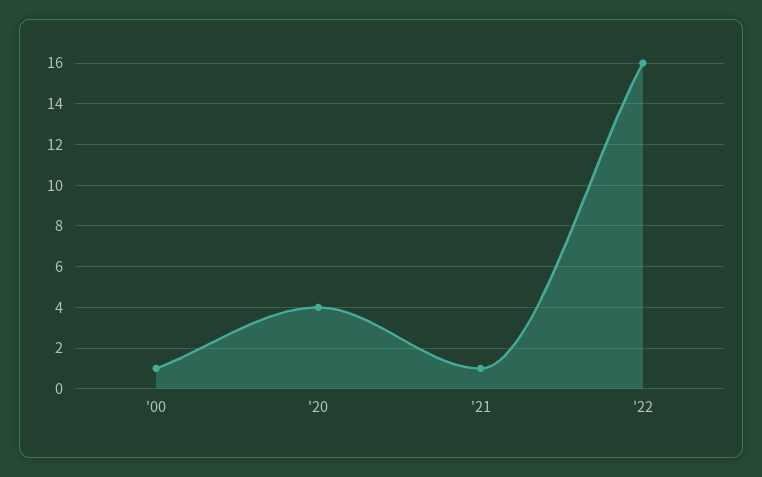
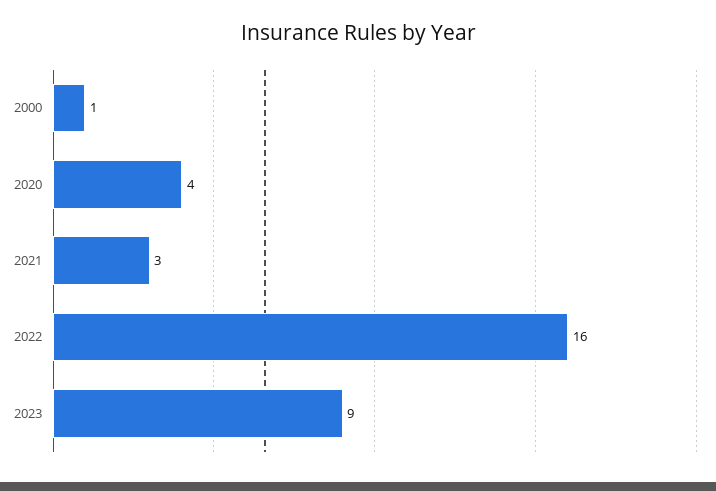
'21: 1 -> 3
2023: none -> 9

